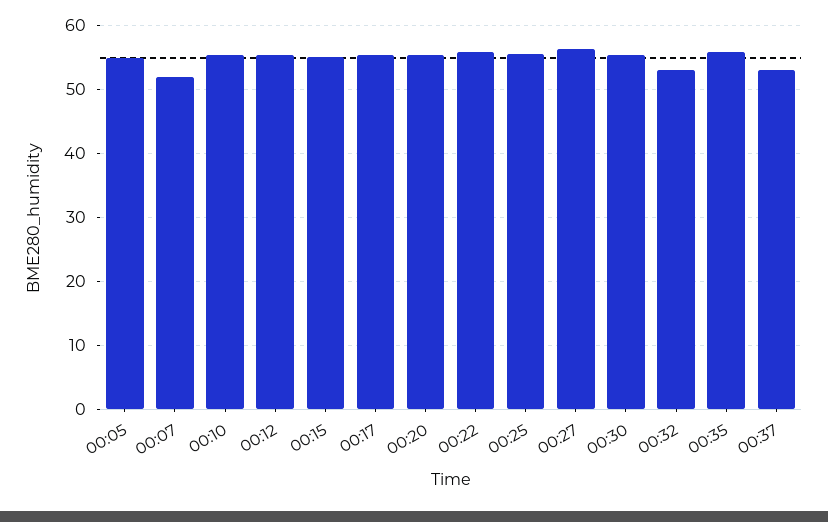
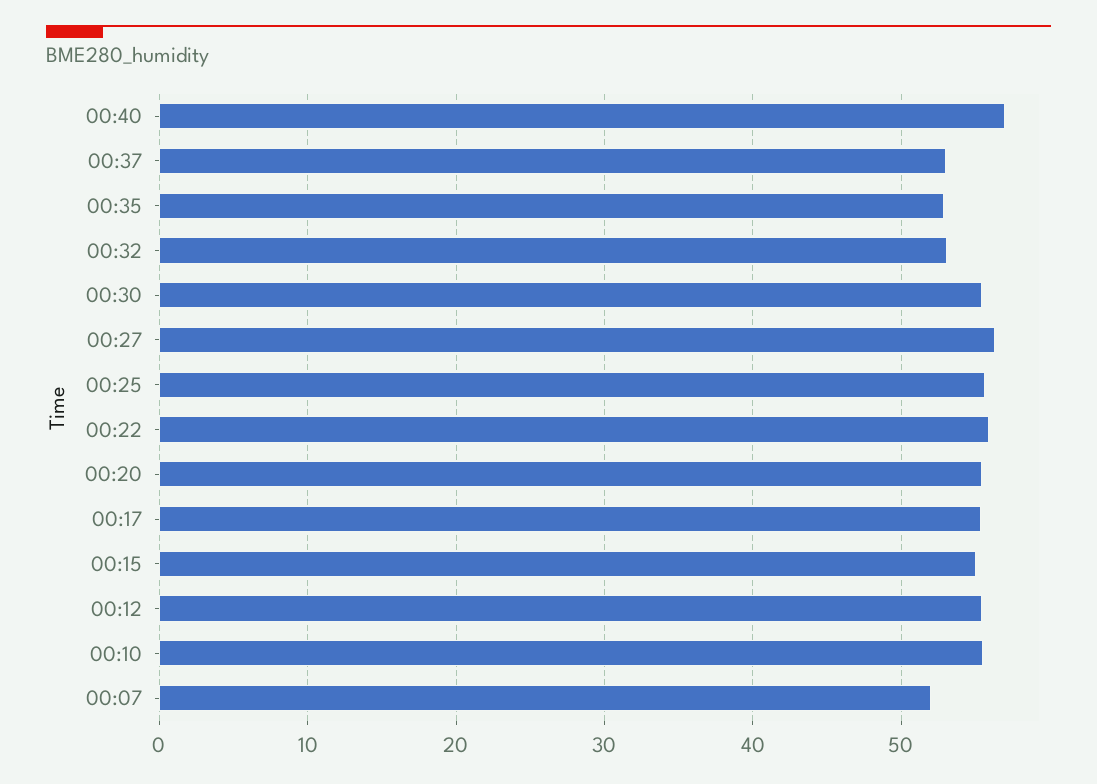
00:05: 55 -> none
00:35: 56 -> 53
00:40: none -> 57

